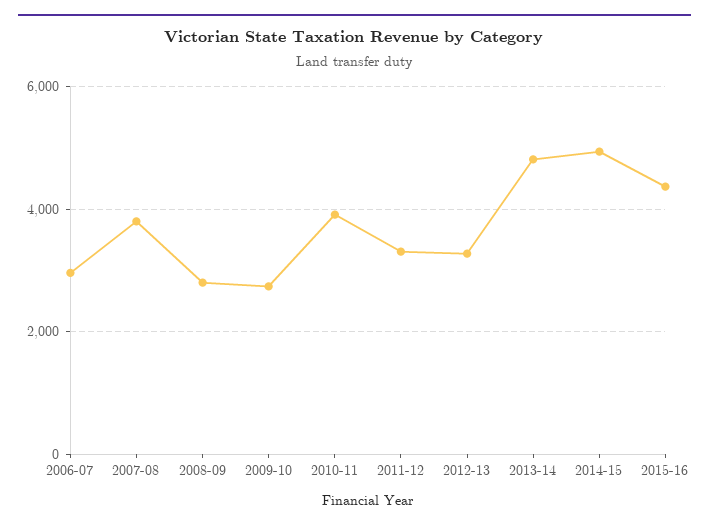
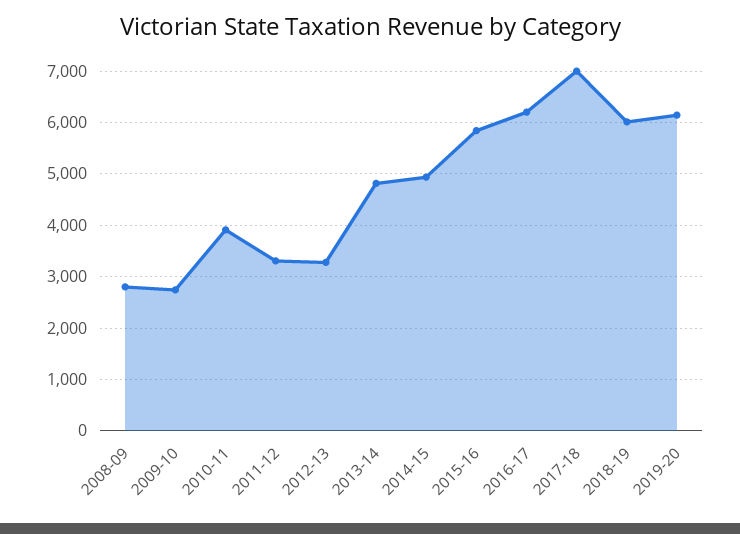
2006-07: 3000 -> none
2007-08: 3800 -> none
2015-16: 4400 -> 5800
2016-17: none -> 6200
2017-18: none -> 7000
2018-19: none -> 6000
2019-20: none -> 6200

